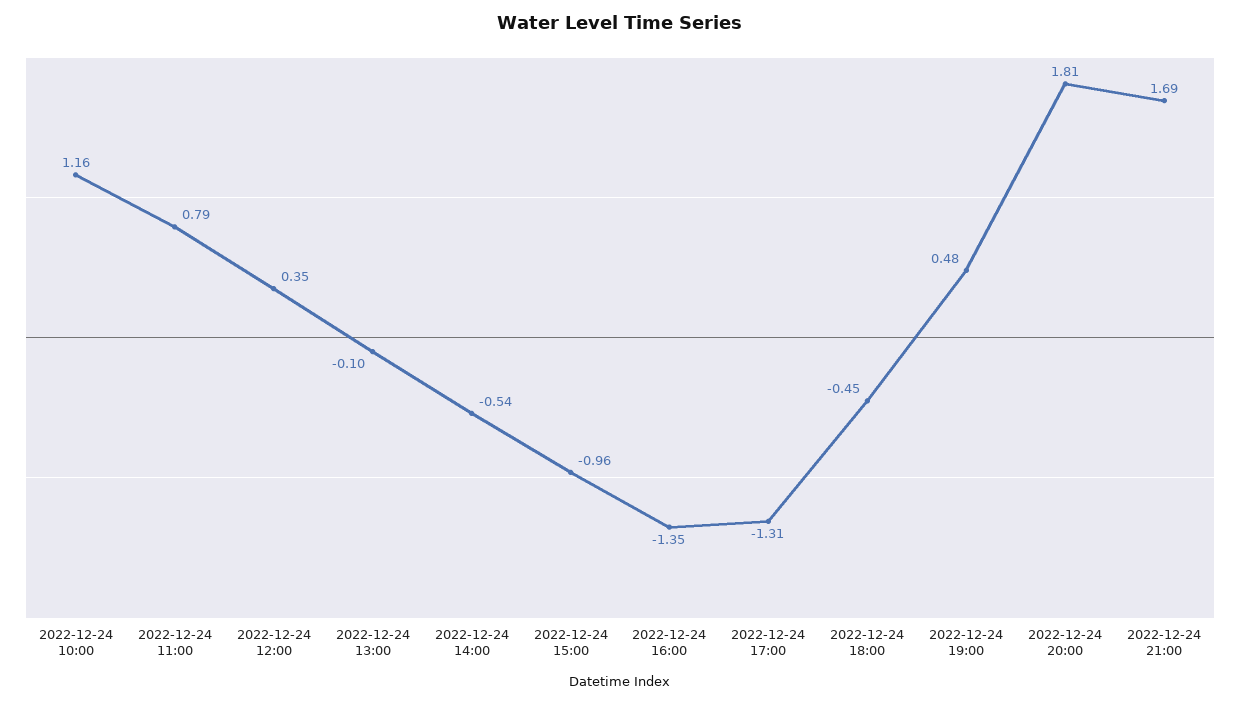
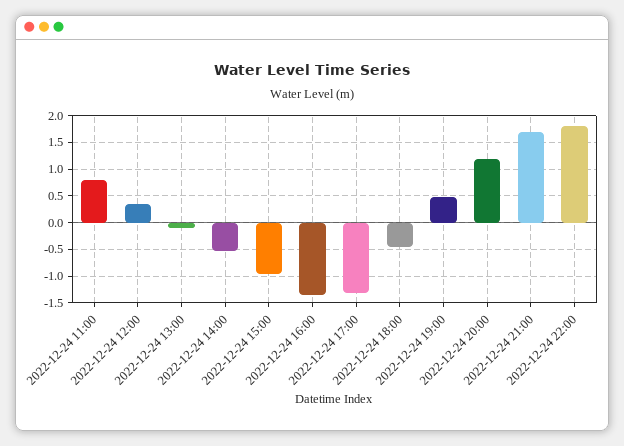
2022-12-24 10:00: 1.16 -> none
2022-12-24 20:00: 1.81 -> 1.25
2022-12-24 22:00: none -> 1.75

